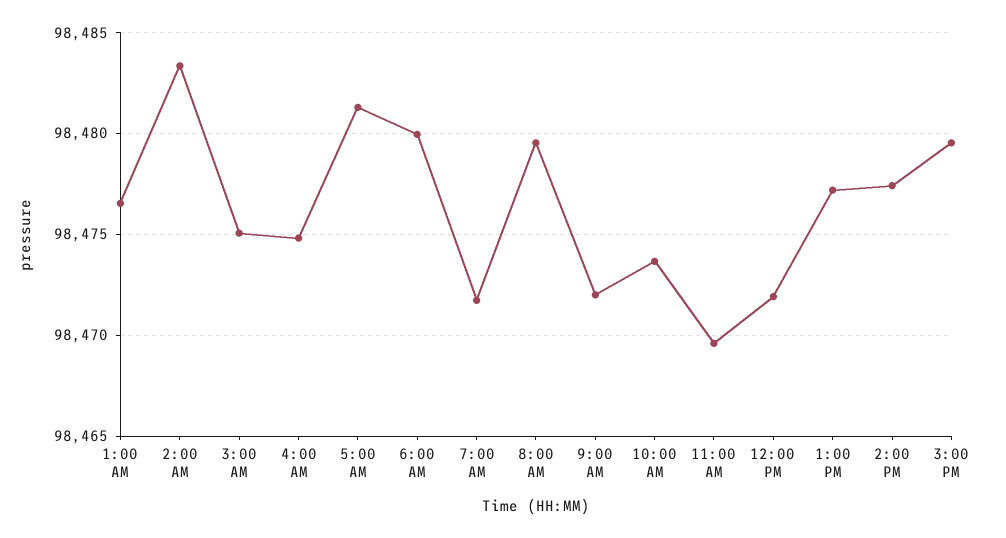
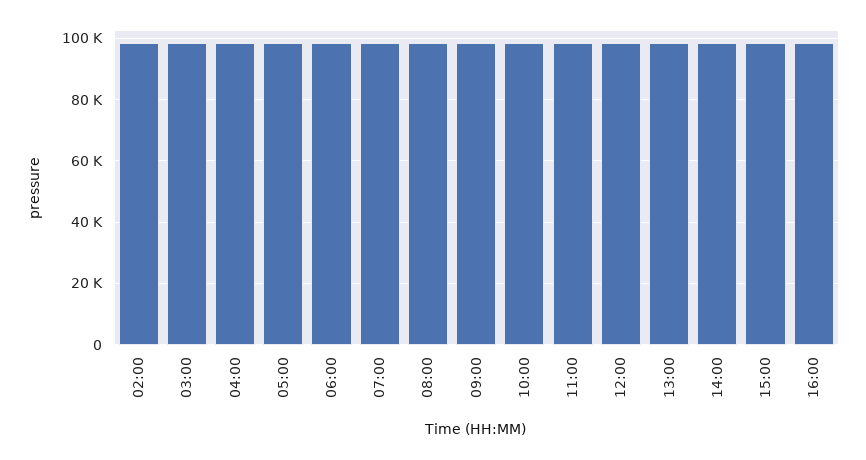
1:00 AM: 98476.5 -> none
16:00: none -> 98000

